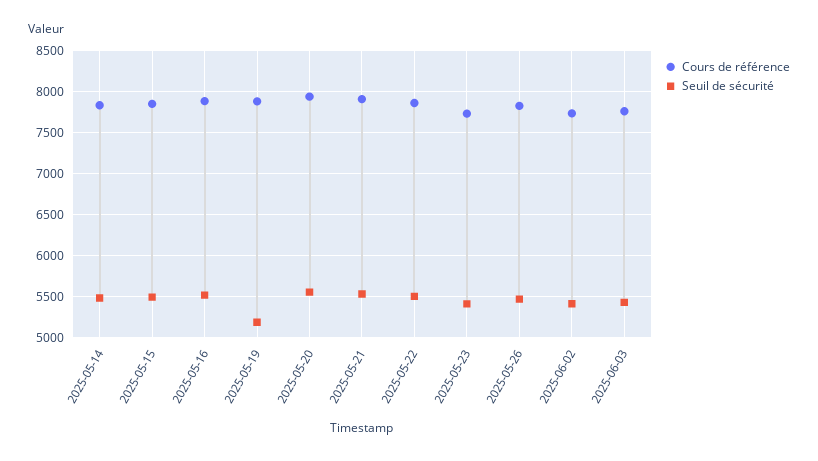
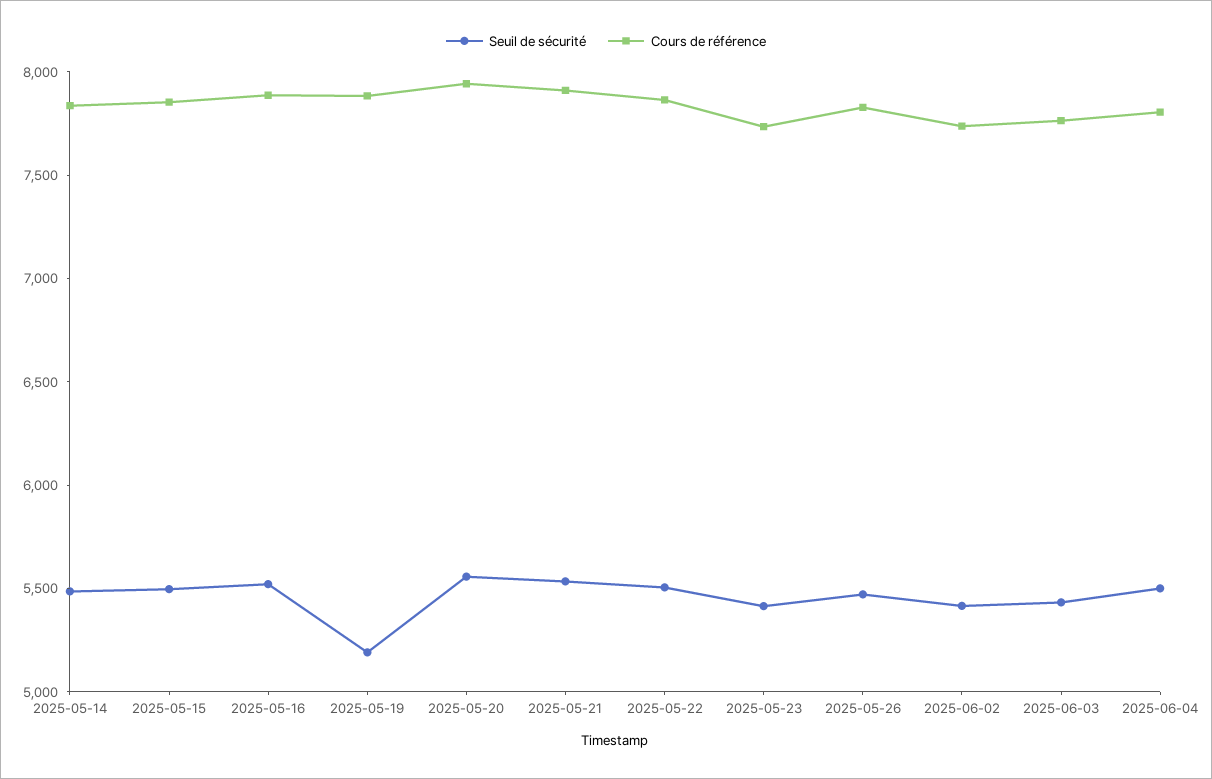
Seuil de sécurité, 2025-06-04: none -> 5500
Cours de référence, 2025-06-04: none -> 7800

